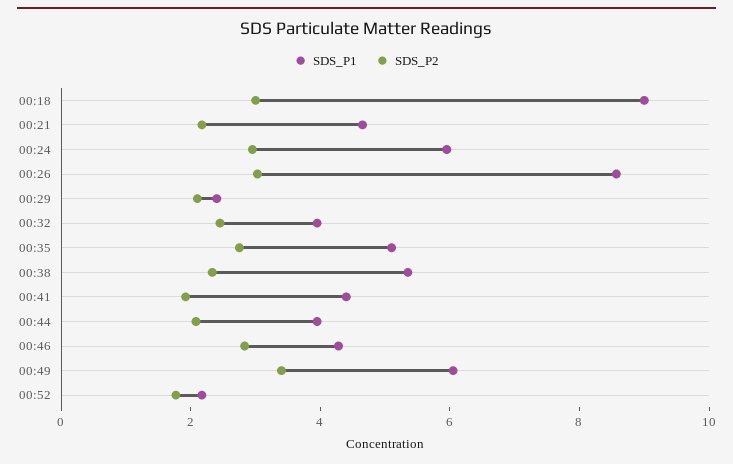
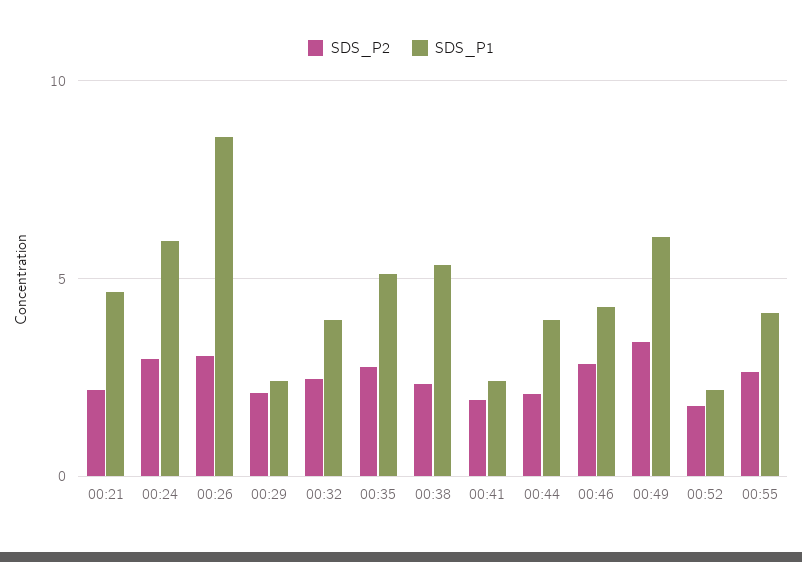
SDS_P1, 00:18: 9 -> none
SDS_P2, 00:18: 3 -> none
SDS_P1, 00:41: 4.5 -> 2.5
SDS_P2, 00:55: none -> 2.5
SDS_P1, 00:55: none -> 4

